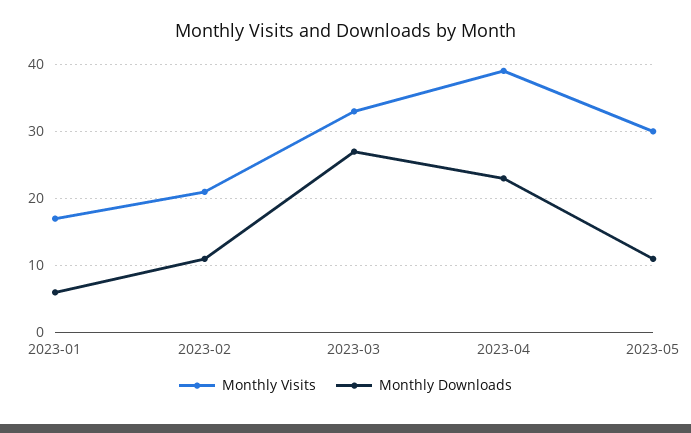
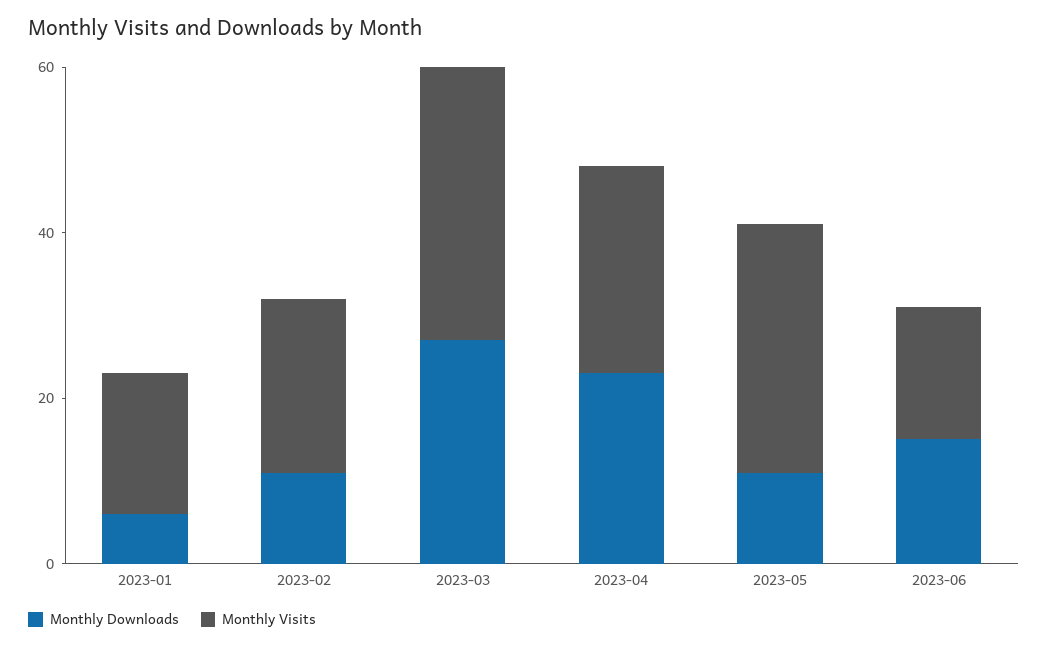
Monthly Visits, 2023-04: 39 -> 25
Monthly Downloads, 2023-06: none -> 15
Monthly Visits, 2023-06: none -> 15

